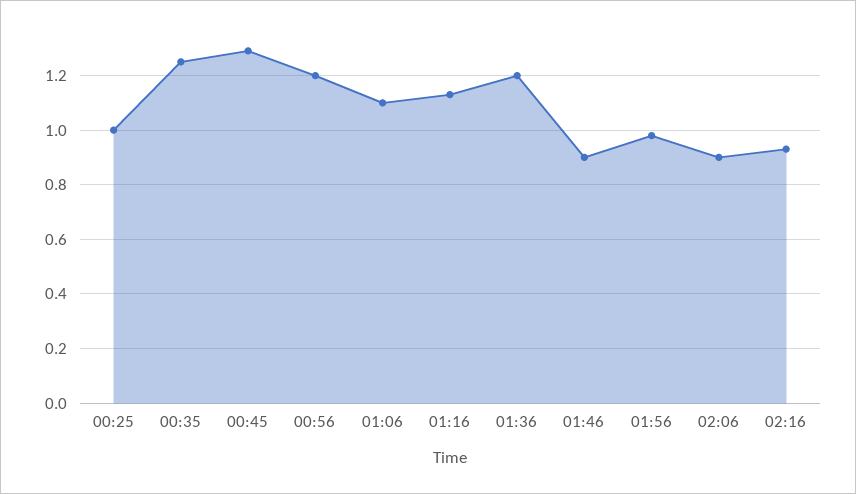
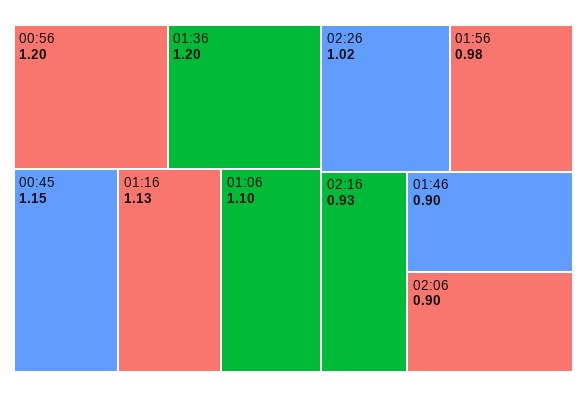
00:25: 1 -> none
00:35: 1.25 -> none
00:45: 1.3 -> 1.15
02:26: none -> 1.02

